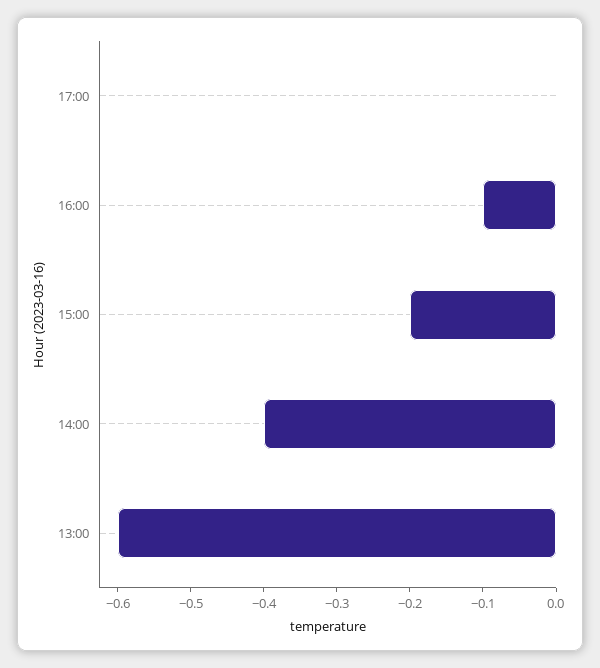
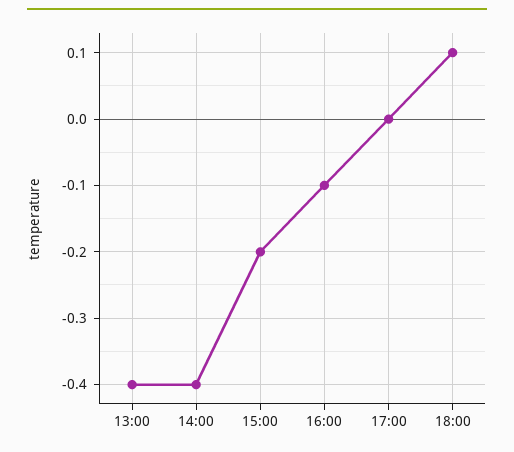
13:00: -0.6 -> -0.4
18:00: none -> 0.1

